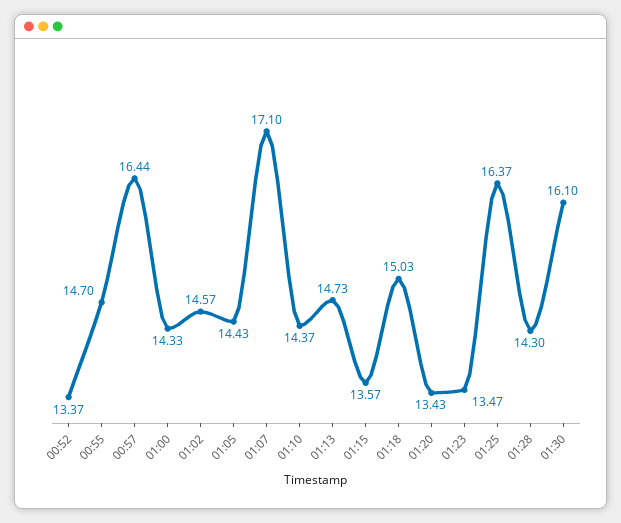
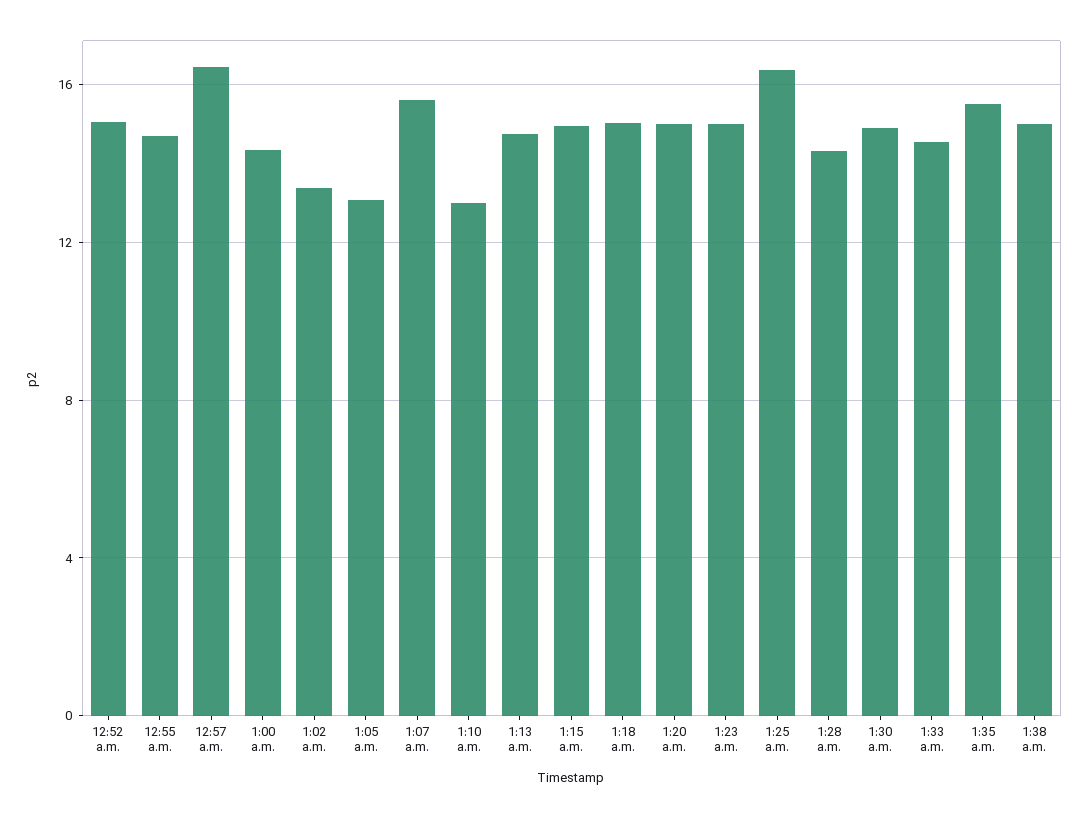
00:52: 13.37 -> 15
01:02: 14.57 -> 13.5
01:05: 14.43 -> 13
01:07: 17.1 -> 15.5
01:10: 14.37 -> 13
01:15: 13.57 -> 15
01:20: 13.43 -> 15
01:23: 13.47 -> 15
01:30: 16.1 -> 15
1:33 a.m.: none -> 14.5
1:35 a.m.: none -> 15.5
1:38 a.m.: none -> 15

